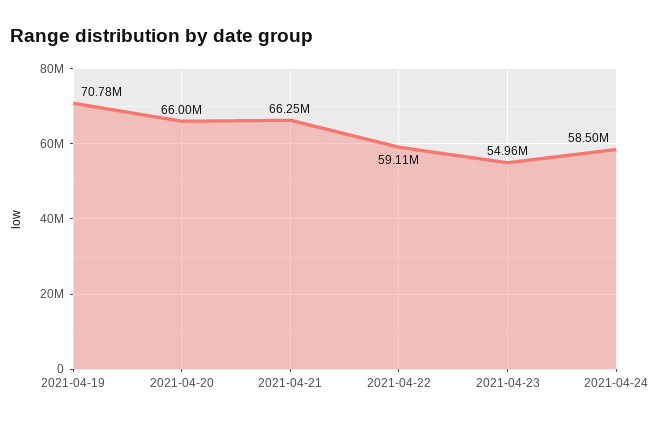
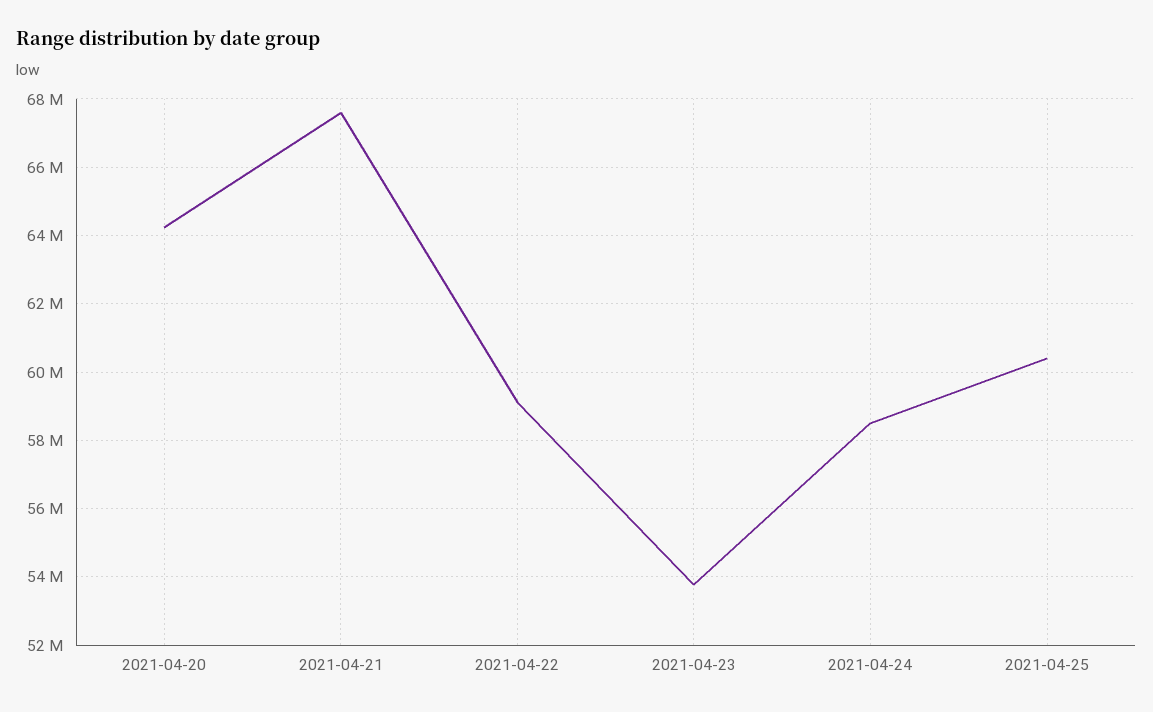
2021-04-19: 70780000 -> none
2021-04-20: 66000000 -> 64200000
2021-04-21: 66250000 -> 67600000
2021-04-23: 54960000 -> 53800000
2021-04-25: none -> 60400000

